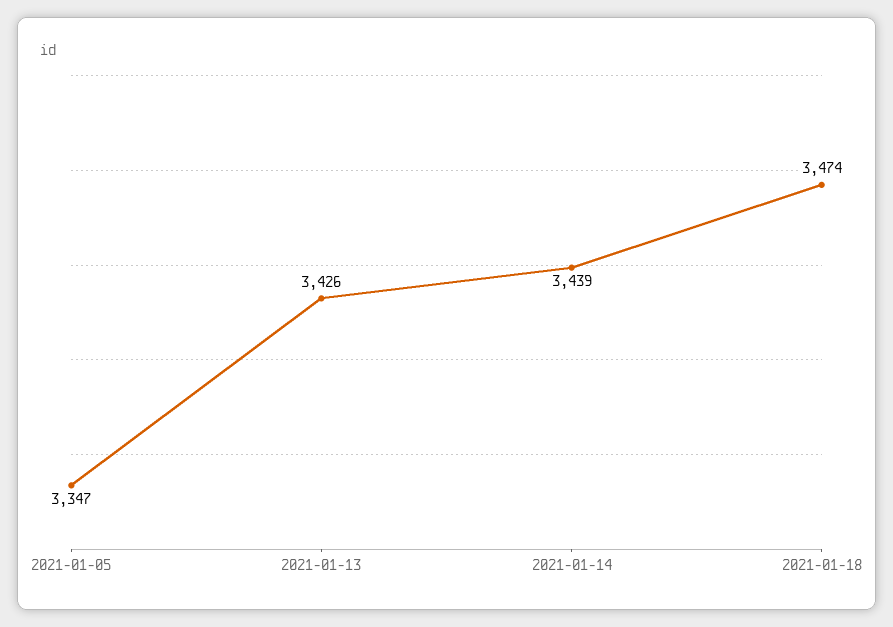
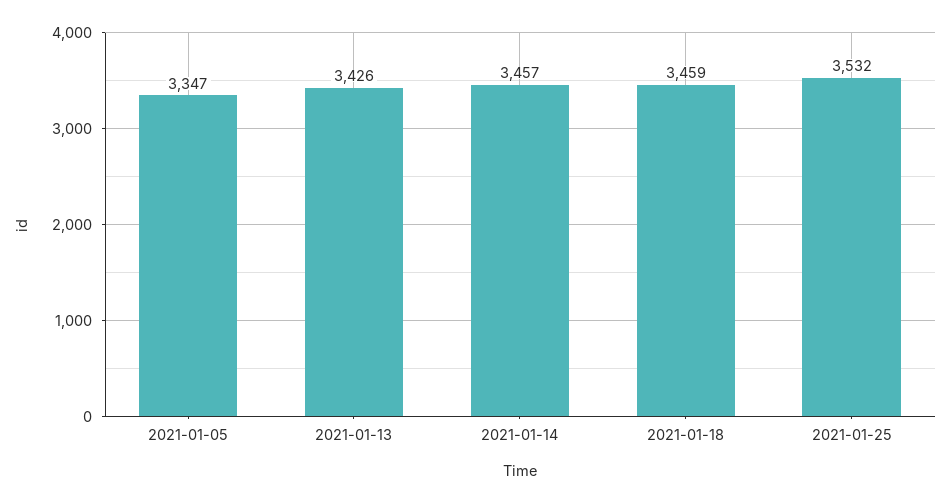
2021-01-14: 3439 -> 3457
2021-01-18: 3474 -> 3459
2021-01-25: none -> 3532

